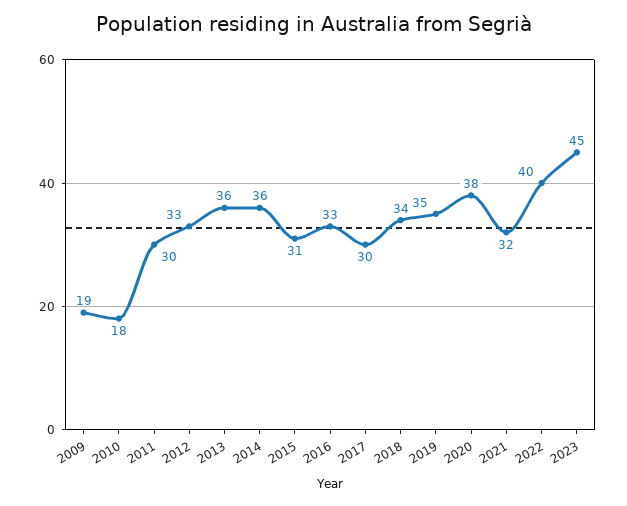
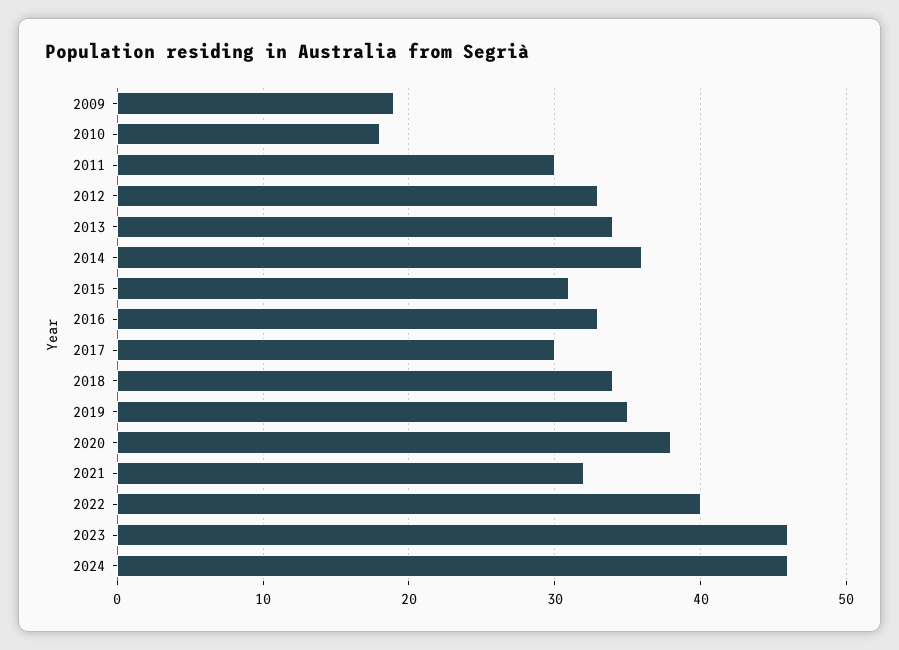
2013: 36 -> 34
2023: 45 -> 46
2024: none -> 46

